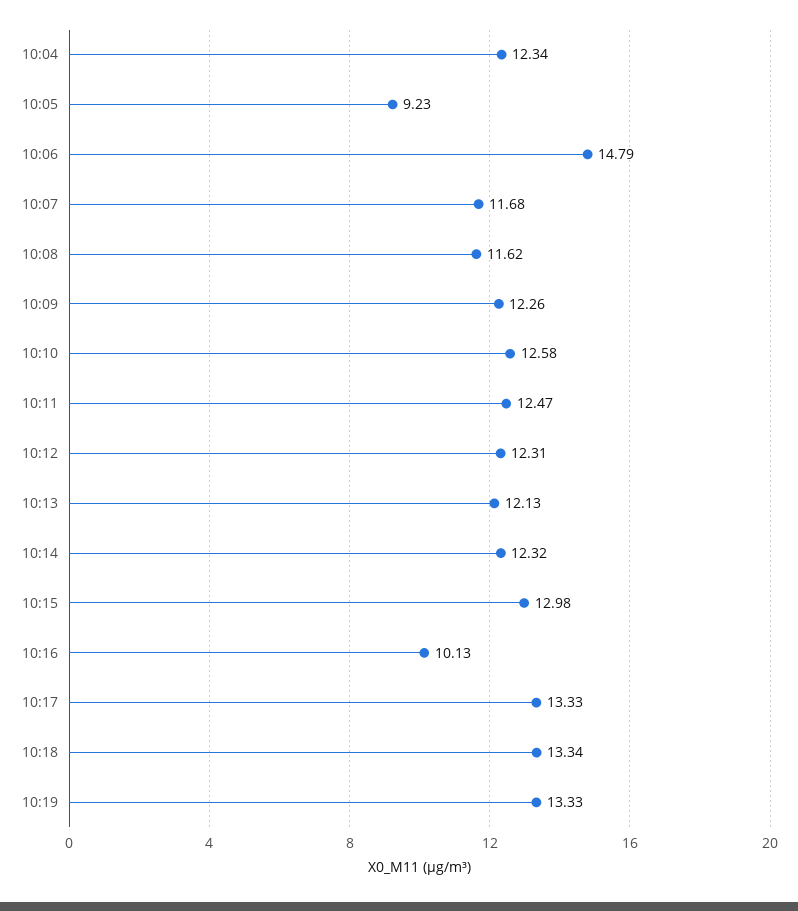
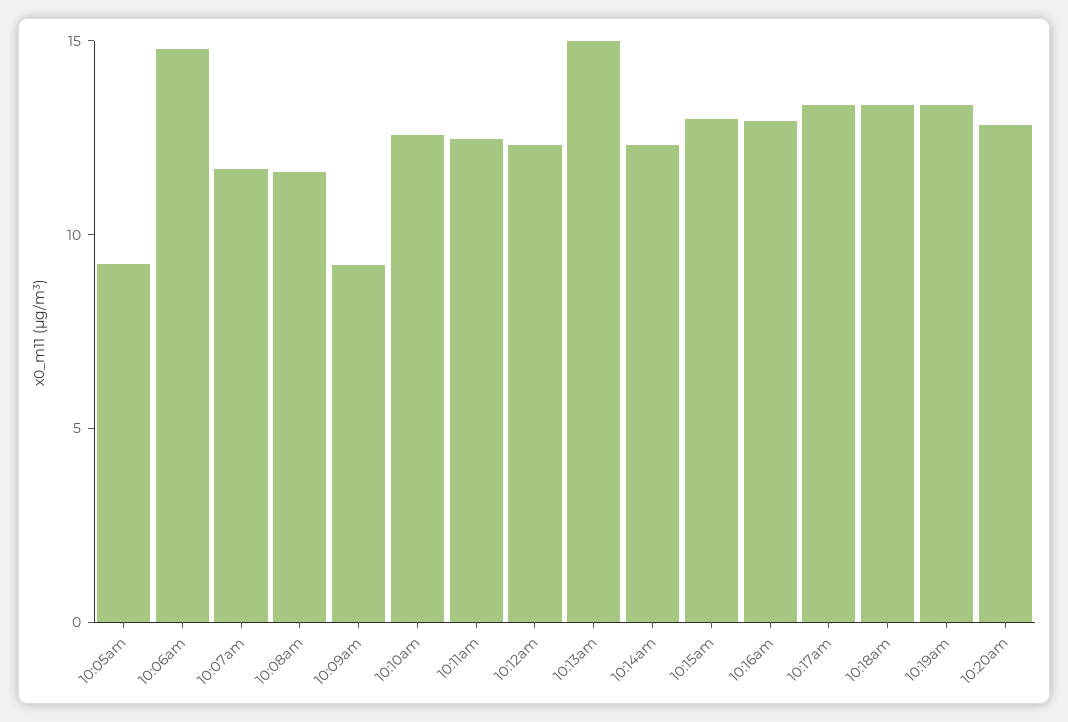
10:04: 12.34 -> none
10:09: 12.26 -> 9
10:13: 12.13 -> 15
10:16: 10.13 -> 13
10:20am: none -> 13

